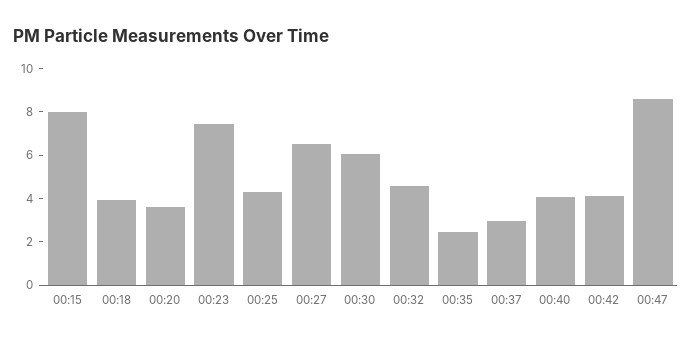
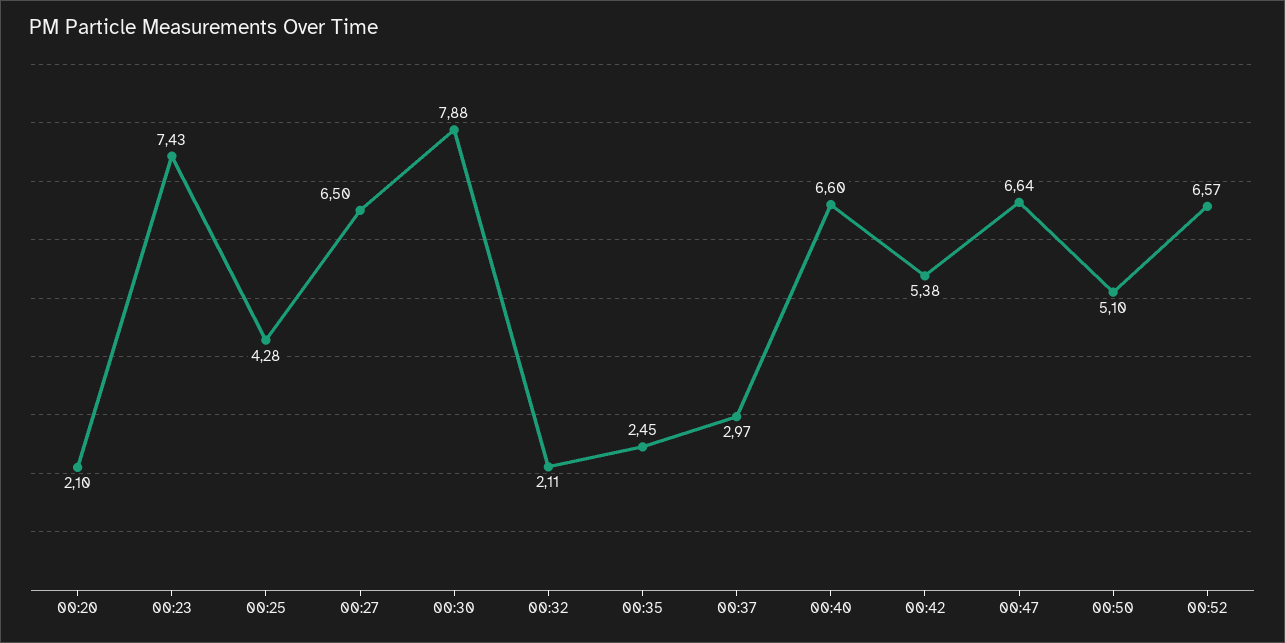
00:15: 8 -> none
00:18: 4 -> none
00:20: 3.5 -> 2.1
00:30: 6 -> 7.88
00:32: 4.5 -> 2.11
00:40: 4 -> 6.6
00:42: 4 -> 5.38
00:47: 8.5 -> 6.64
00:50: none -> 5.1
00:52: none -> 6.57

